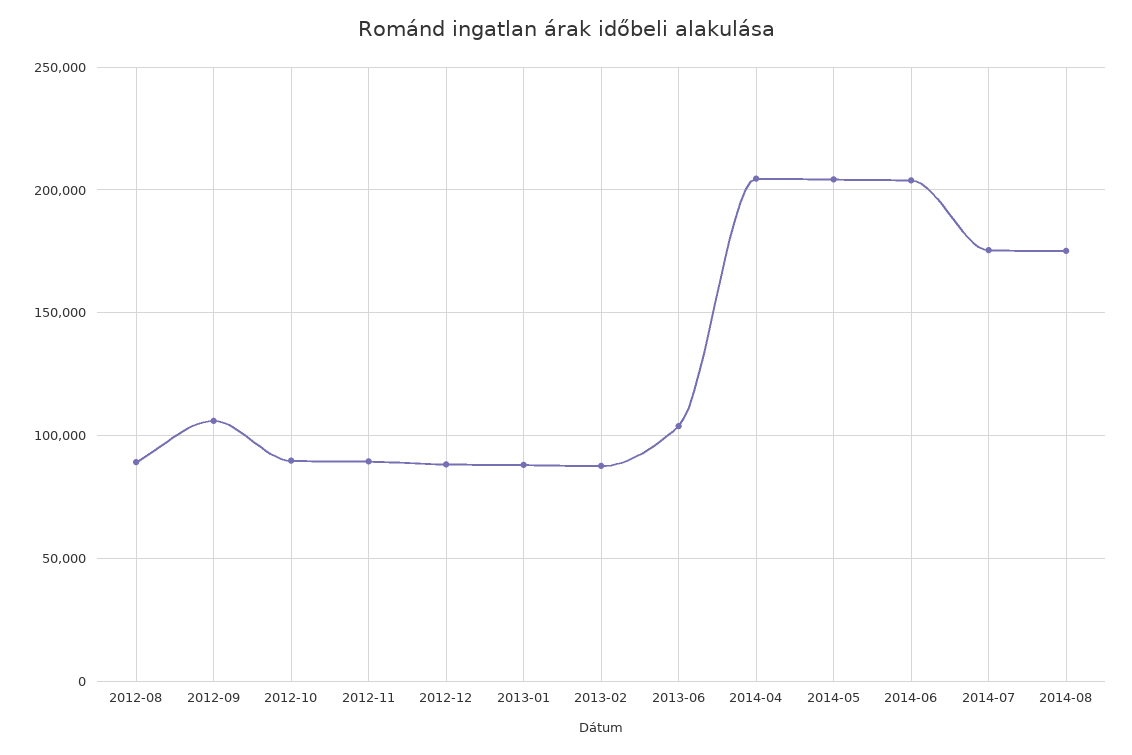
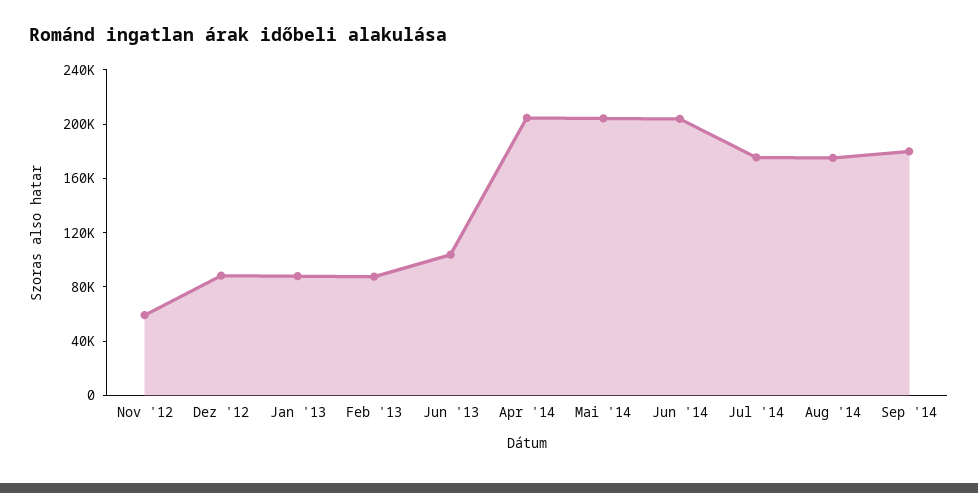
2012-08: 90000 -> none
2012-09: 105000 -> none
2012-10: 90000 -> none
2012-11: 90000 -> 60000
Sep '14: none -> 180000

